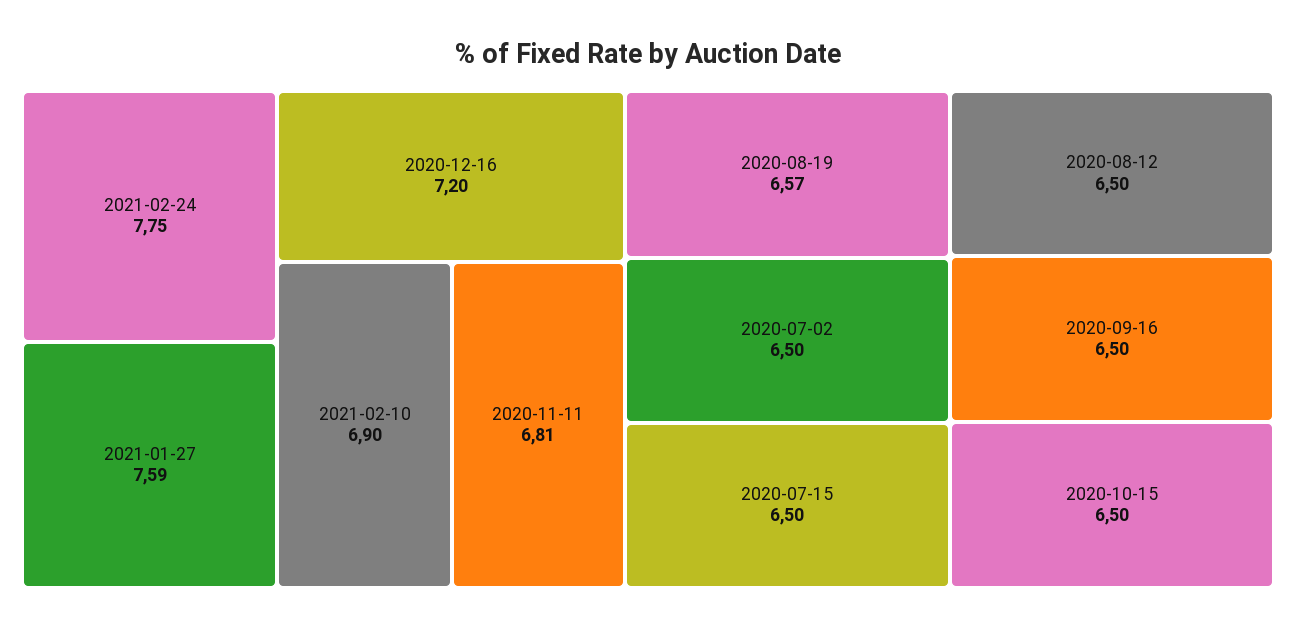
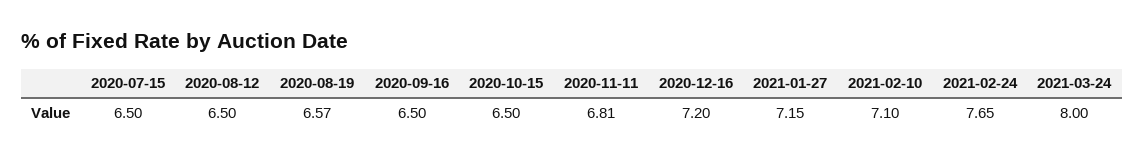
2021-02-24: 7.75 -> 7.65
2021-01-27: 7.59 -> 7.15
2021-02-10: 6.9 -> 7.1
2020-07-02: 6.5 -> none
2021-03-24: none -> 8

